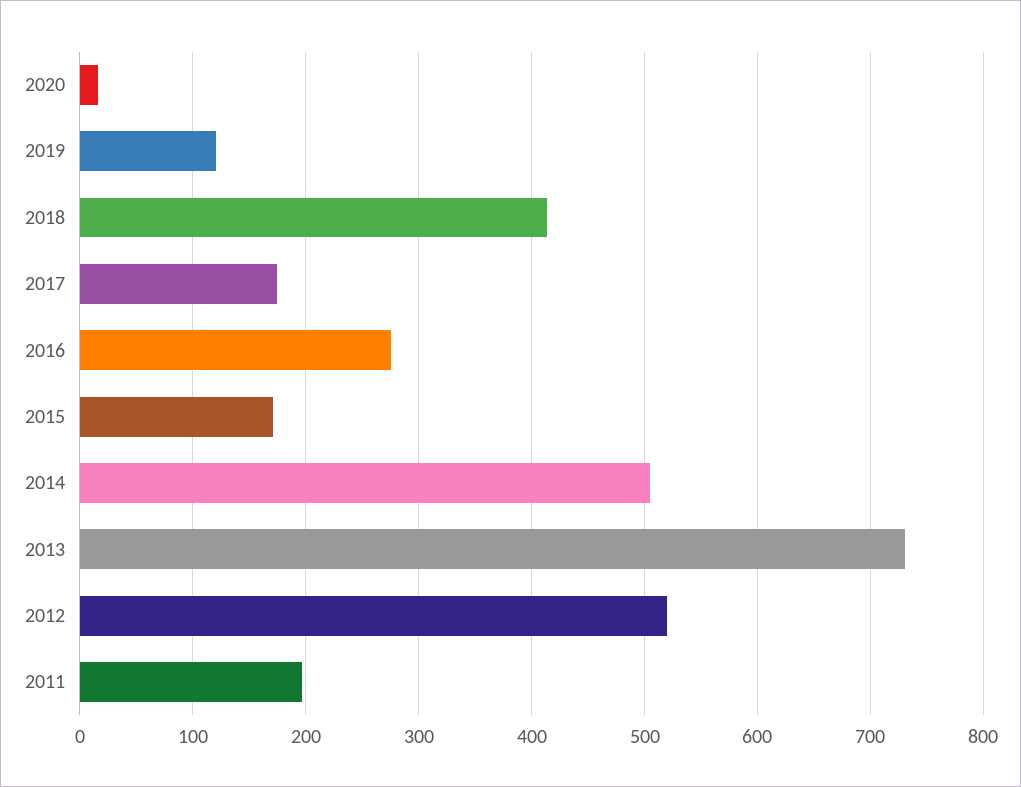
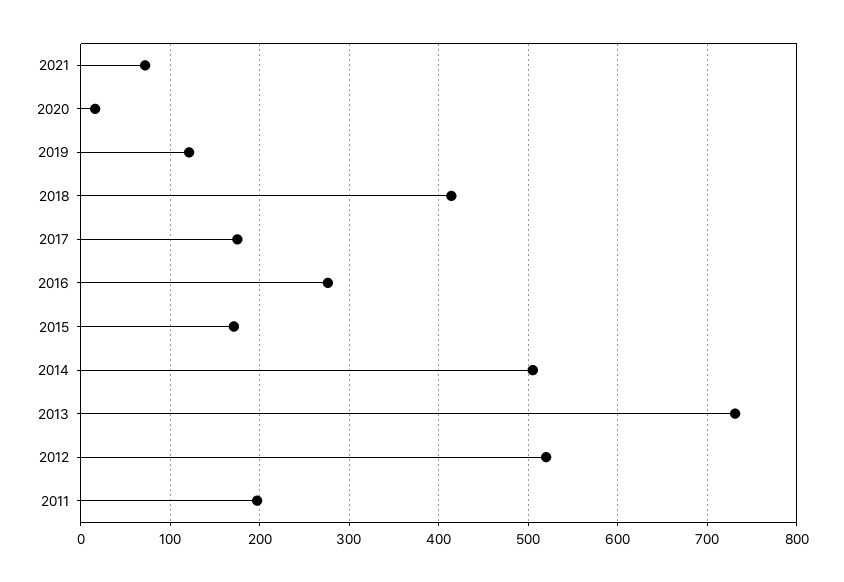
2021: none -> 70

